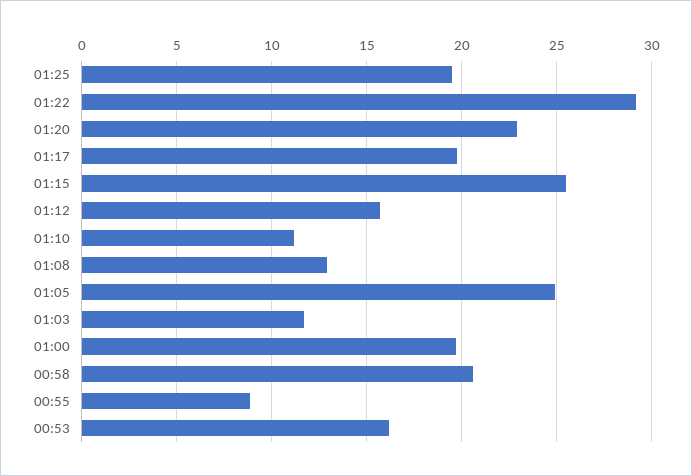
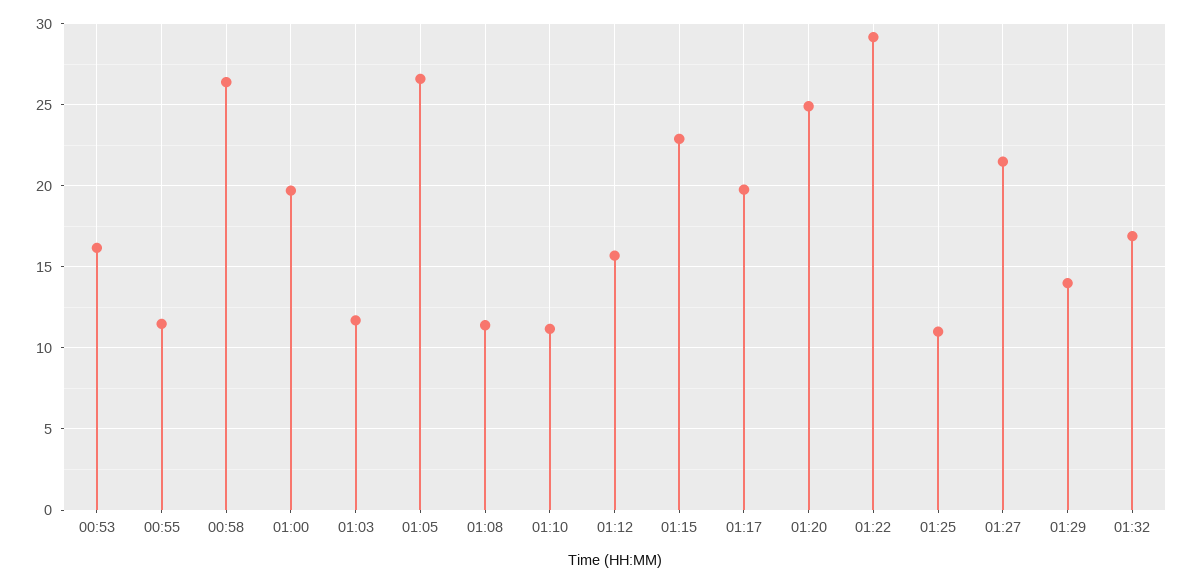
01:25: 19.5 -> 11
01:20: 23 -> 25
01:15: 25.5 -> 23
01:08: 13 -> 11.5
01:05: 25 -> 26.5
00:58: 20.5 -> 26.5
00:55: 9 -> 11.5
01:27: none -> 21.5
01:29: none -> 14
01:32: none -> 17

